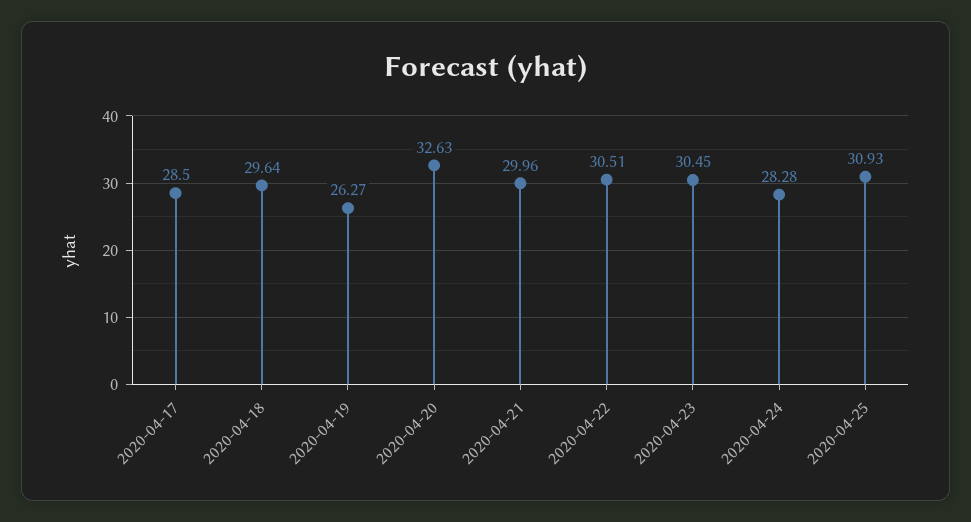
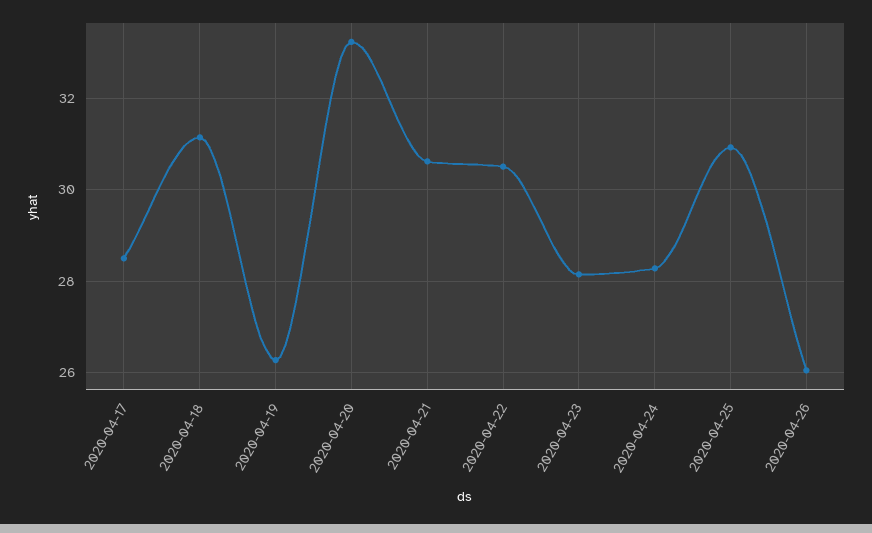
2020-04-18: 29.64 -> 31.2
2020-04-20: 32.63 -> 33.2
2020-04-21: 29.96 -> 30.6
2020-04-23: 30.45 -> 28.2
2020-04-26: none -> 26

